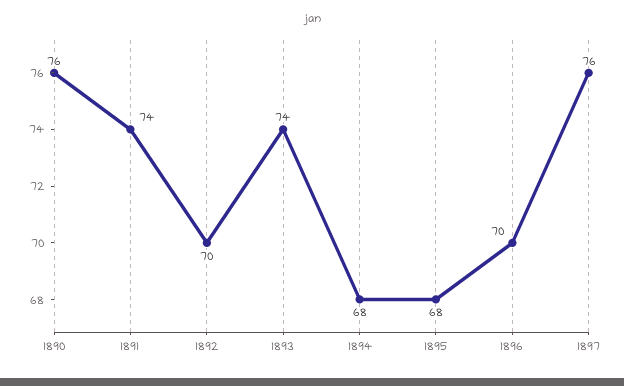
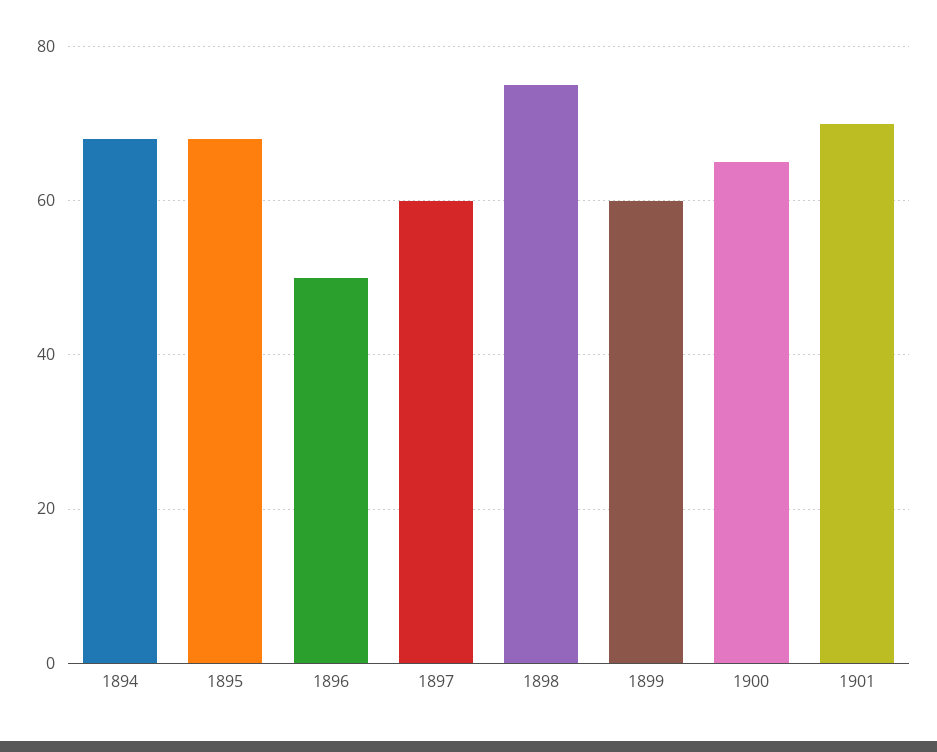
1890: 76 -> none
1891: 74 -> none
1892: 70 -> none
1893: 74 -> none
1896: 70 -> 50
1897: 76 -> 60
1898: none -> 75
1899: none -> 60
1900: none -> 65
1901: none -> 70

